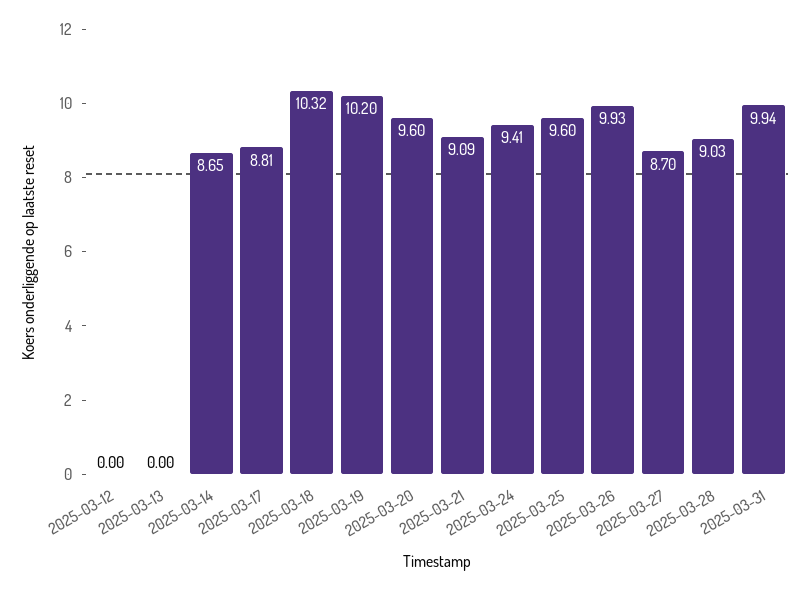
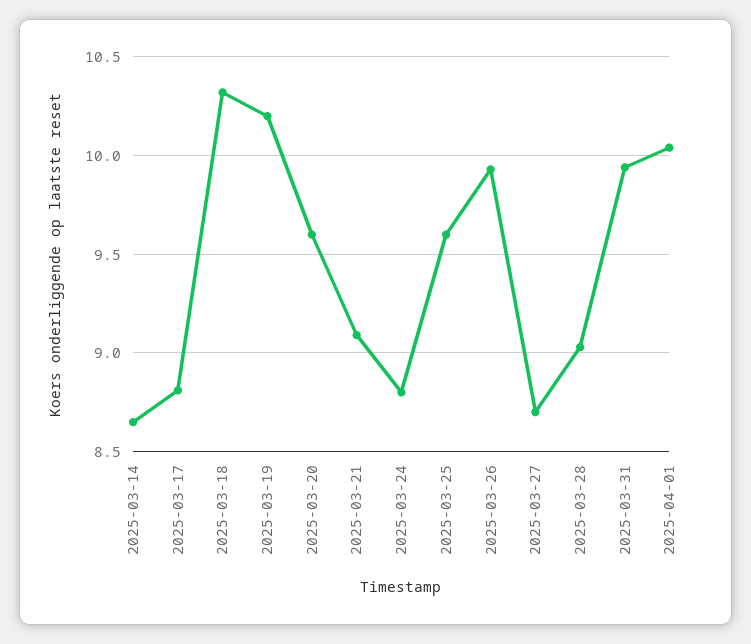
2025-03-12: 0 -> none
2025-03-13: 0 -> none
2025-03-24: 9.41 -> 8.8
2025-04-01: none -> 10.05

